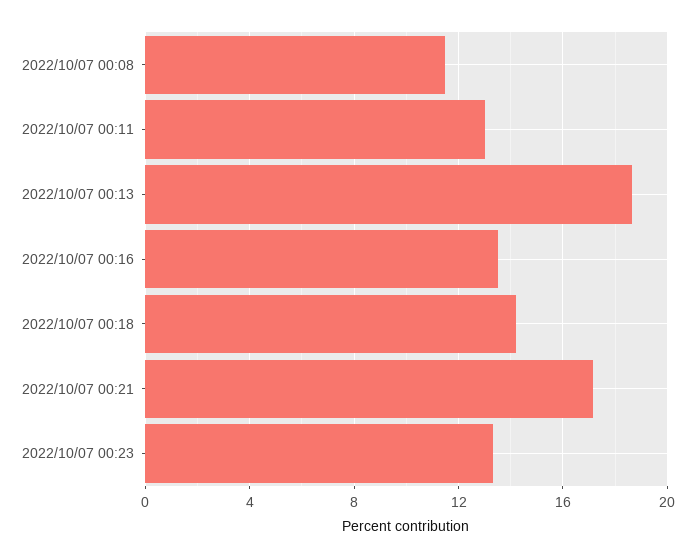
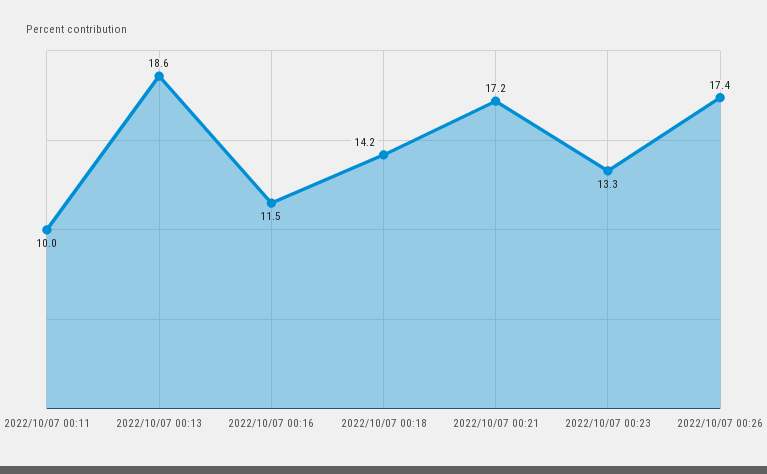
2022/10/07 00:08: 11.5 -> none
2022/10/07 00:11: 13 -> 10
2022/10/07 00:16: 13.5 -> 11.5
2022/10/07 00:26: none -> 17.4

